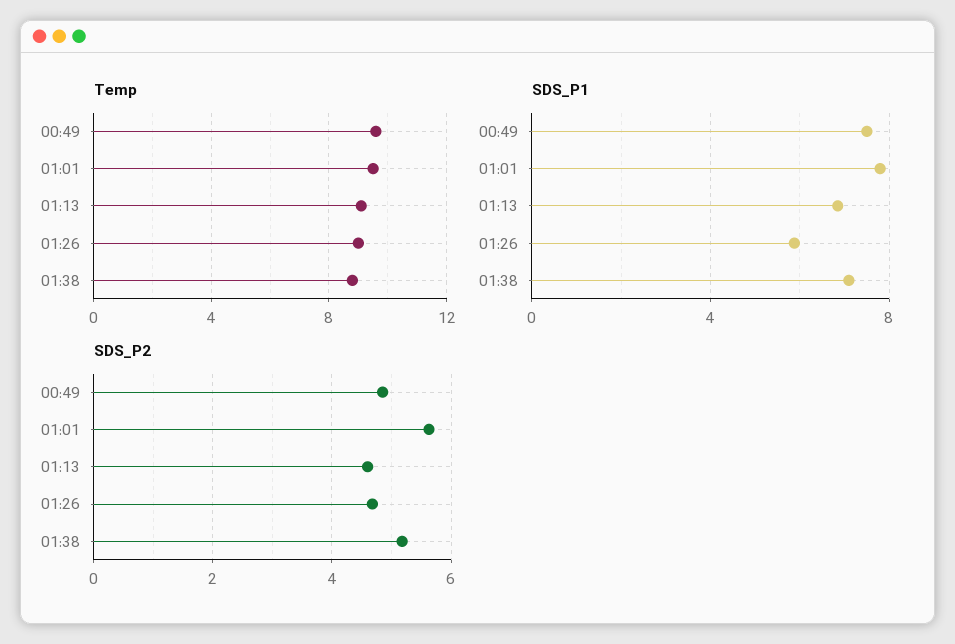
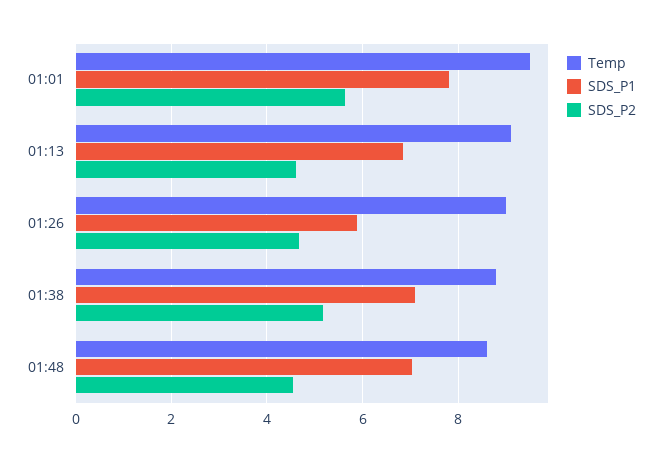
Temp, 00:49: 9.5 -> none
SDS_P1, 00:49: 7.5 -> none
SDS_P2, 00:49: 4.8 -> none
Temp, 01:48: none -> 8.6
SDS_P1, 01:48: none -> 7
SDS_P2, 01:48: none -> 4.6

